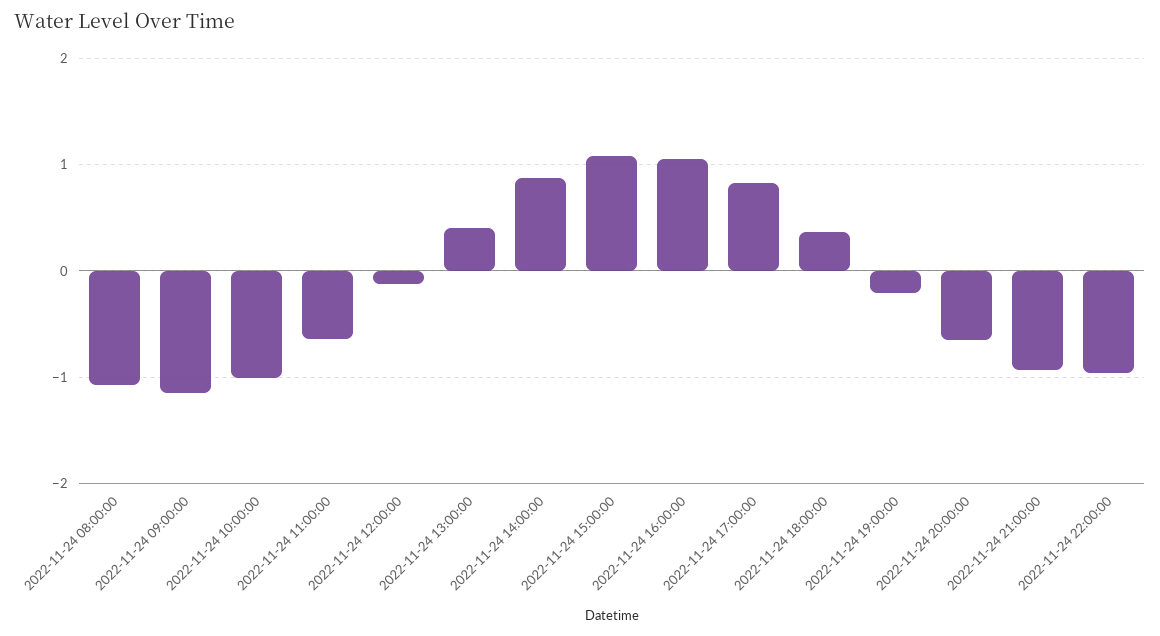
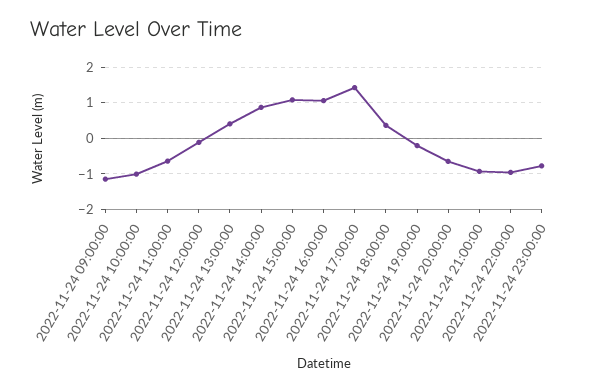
2022-11-24 08:00:00: -1.1 -> none
2022-11-24 17:00:00: 0.8 -> 1.4
2022-11-24 23:00:00: none -> -0.8

